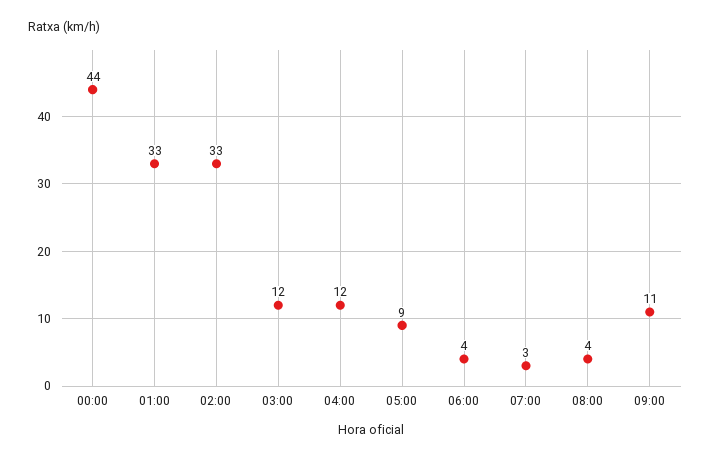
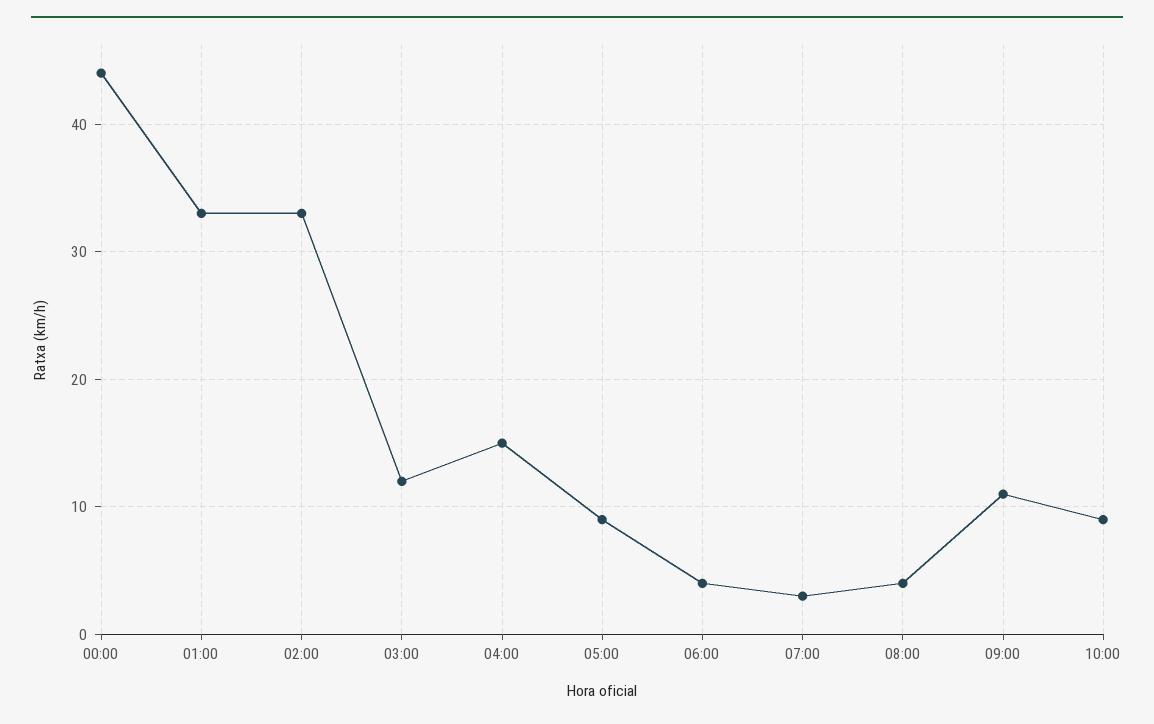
04:00: 12 -> 15
10:00: none -> 9

